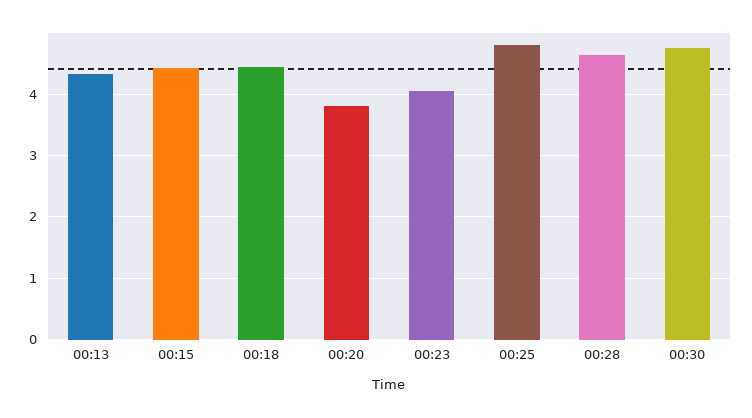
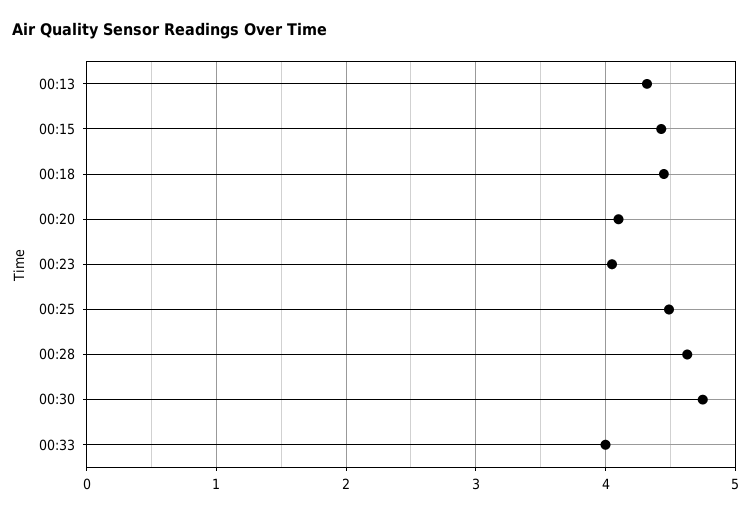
00:20: 3.8 -> 4.1
00:25: 4.8 -> 4.5
00:33: none -> 4

